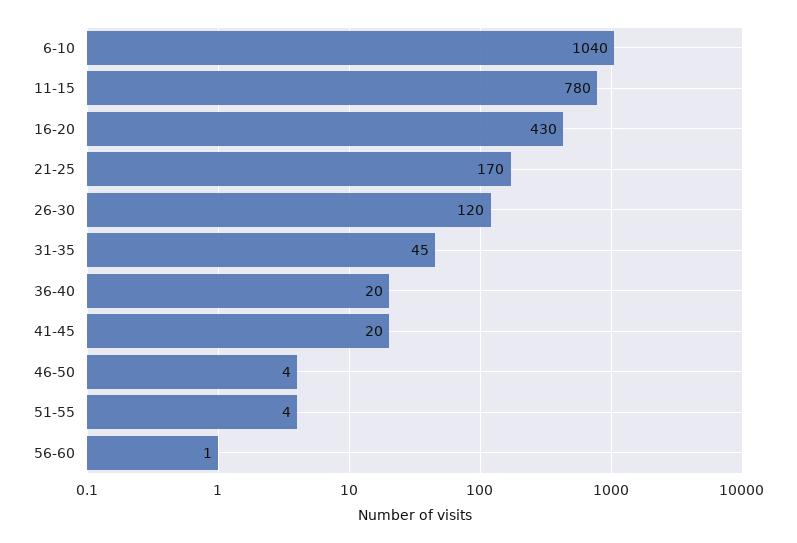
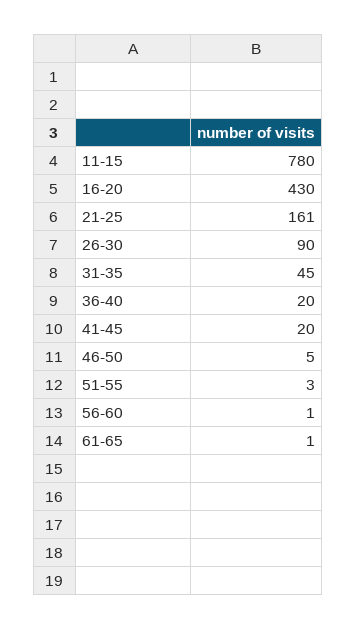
6-10: 1040 -> none
21-25: 170 -> 161
26-30: 120 -> 90
46-50: 4 -> 5
51-55: 4 -> 3
61-65: none -> 1

